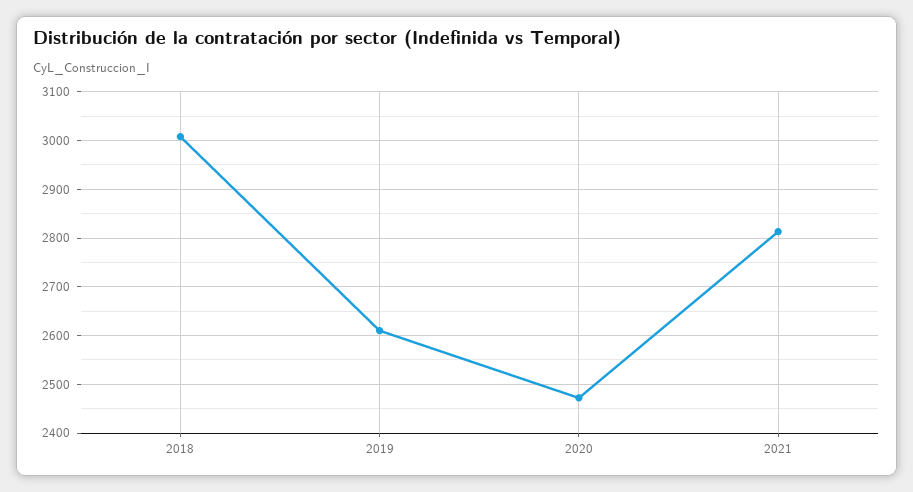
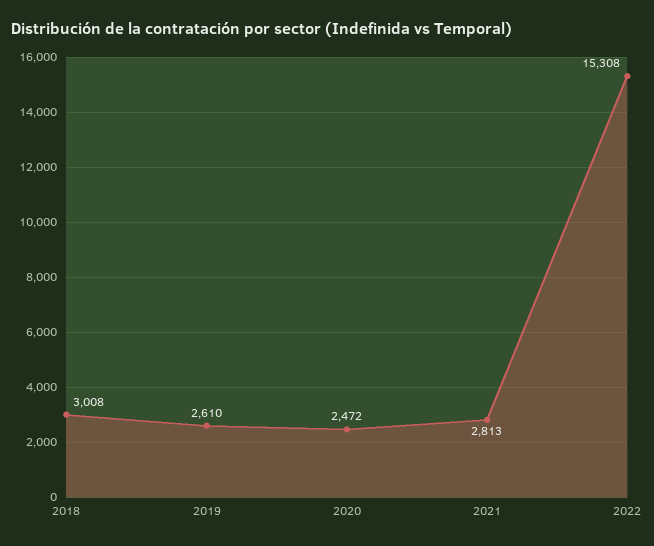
2022: none -> 15308

